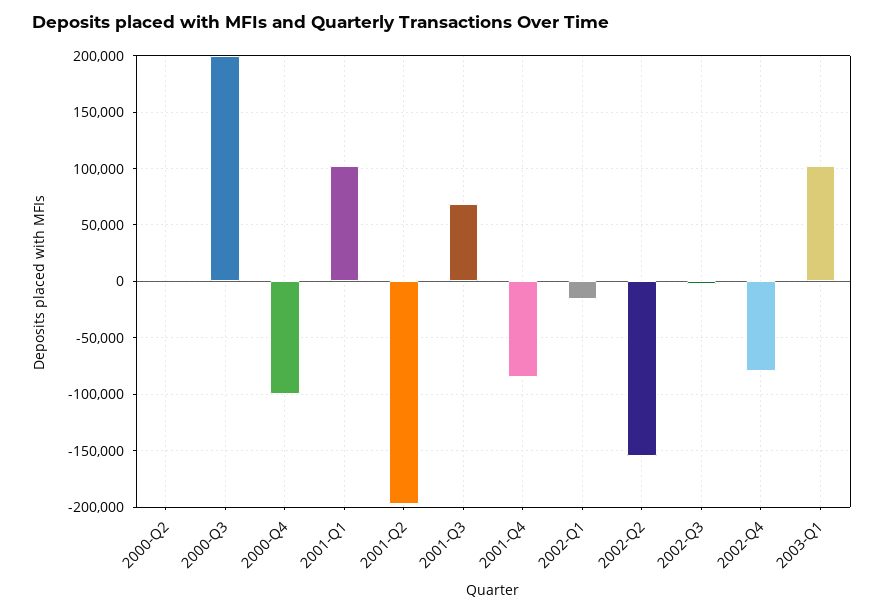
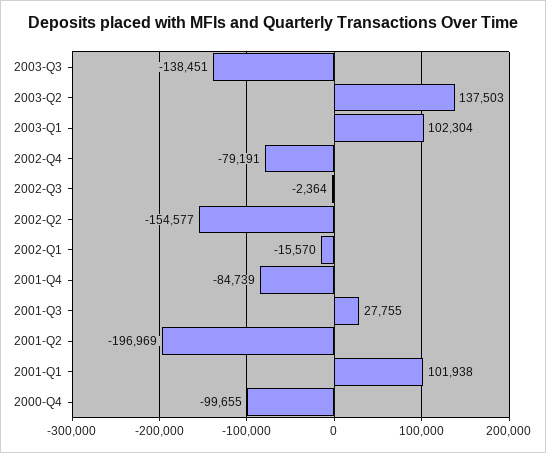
2000-Q2: 0 -> none
2000-Q3: 200000 -> none
2001-Q3: 70000 -> 27755
2003-Q3: none -> -138451
2003-Q2: none -> 137503

